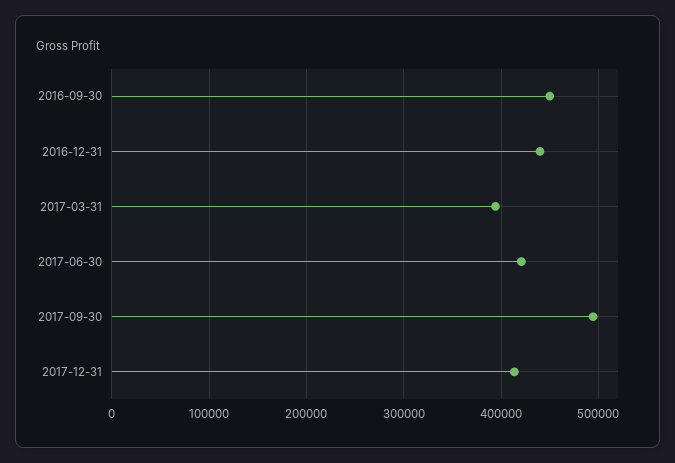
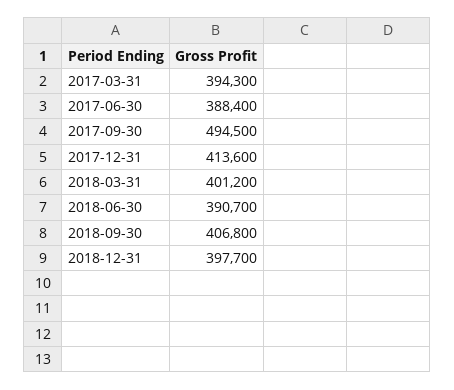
2016-09-30: 450000 -> none
2016-12-31: 440000 -> none
2017-06-30: 420000 -> 388400
2018-03-31: none -> 401200
2018-06-30: none -> 390700
2018-09-30: none -> 406800
2018-12-31: none -> 397700

